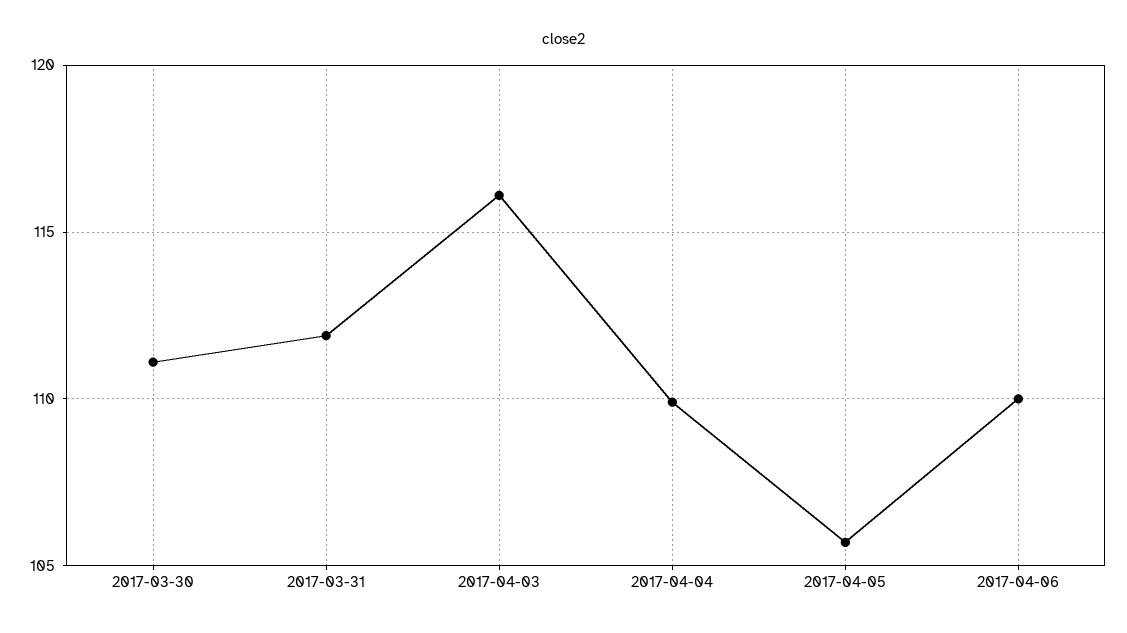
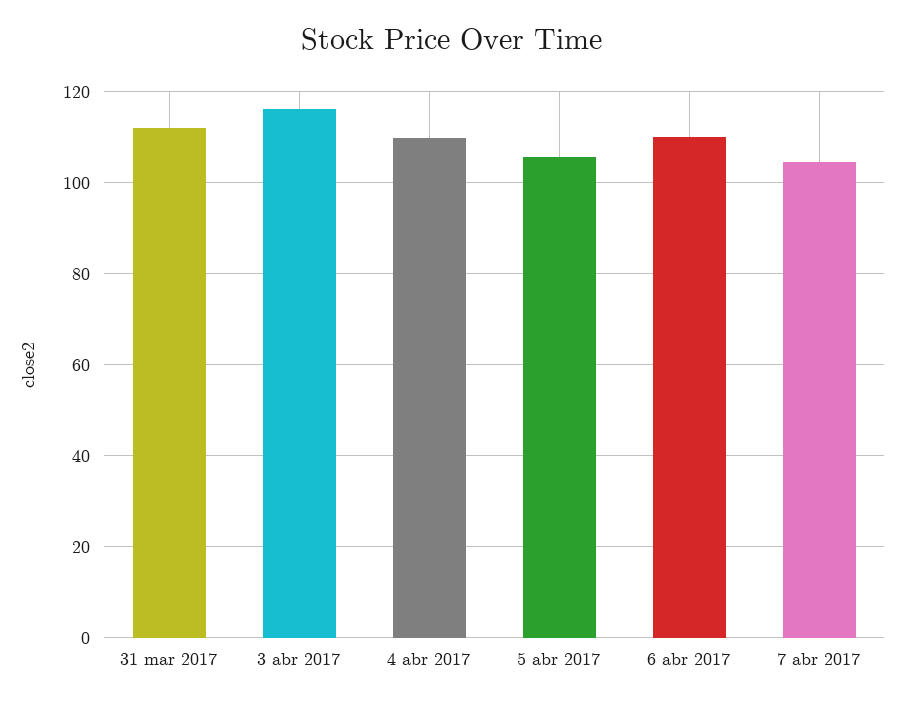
2017-03-30: 111 -> none
7 abr 2017: none -> 104

